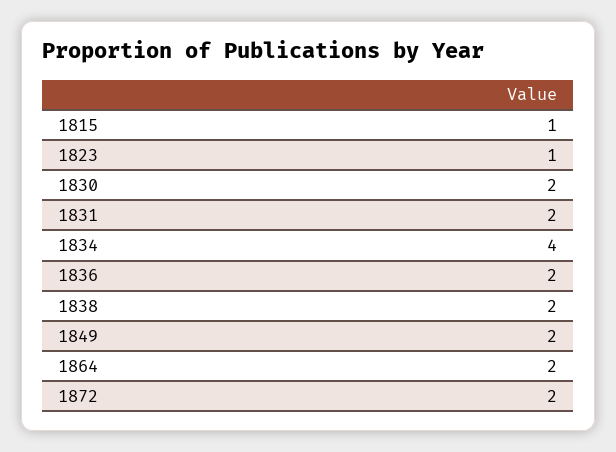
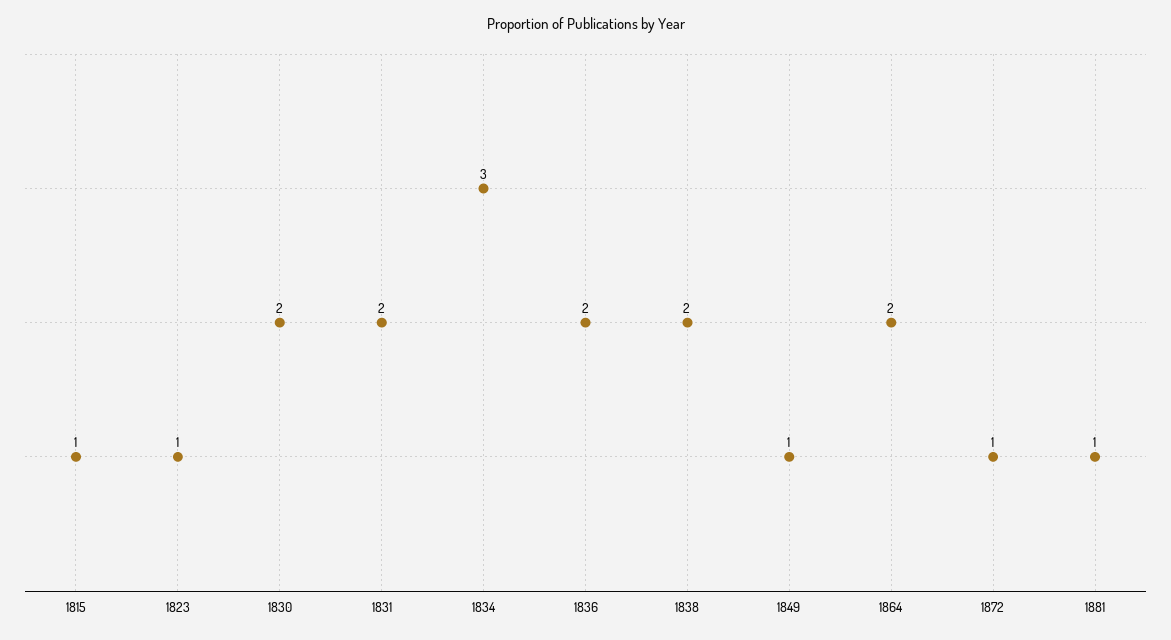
1834: 4 -> 3
1849: 2 -> 1
1872: 2 -> 1
1881: none -> 1

